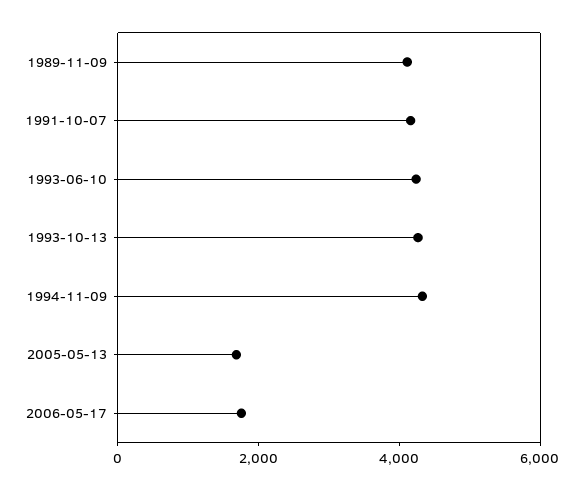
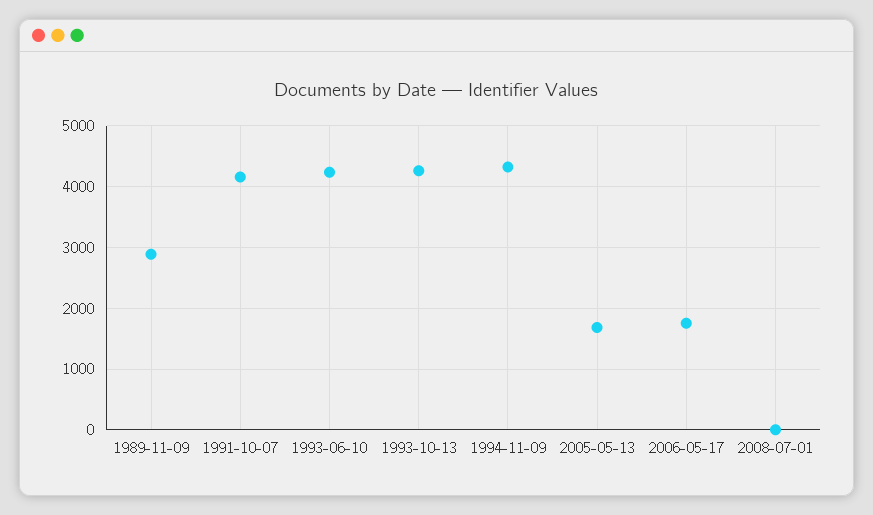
1989-11-09: 4000 -> 2900
2008-07-01: none -> 0

